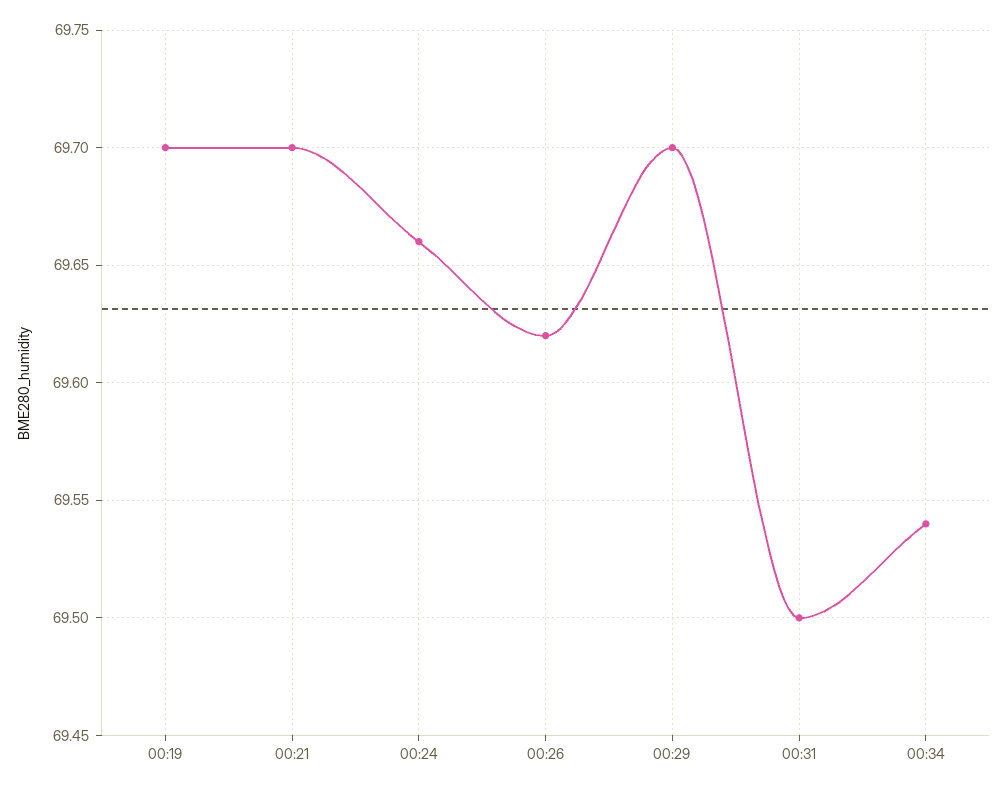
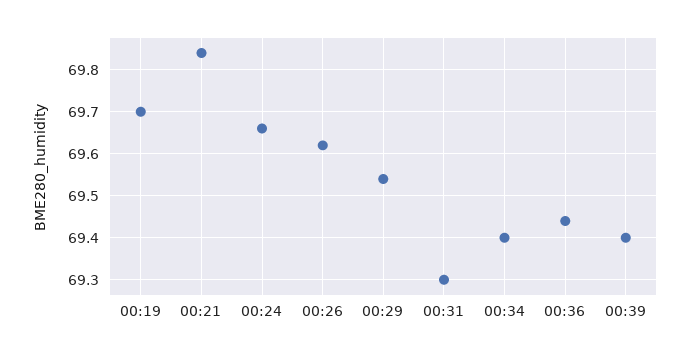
00:21: 69.7 -> 69.85
00:29: 69.7 -> 69.55
00:31: 69.5 -> 69.3
00:34: 69.54 -> 69.4
00:36: none -> 69.45
00:39: none -> 69.4

